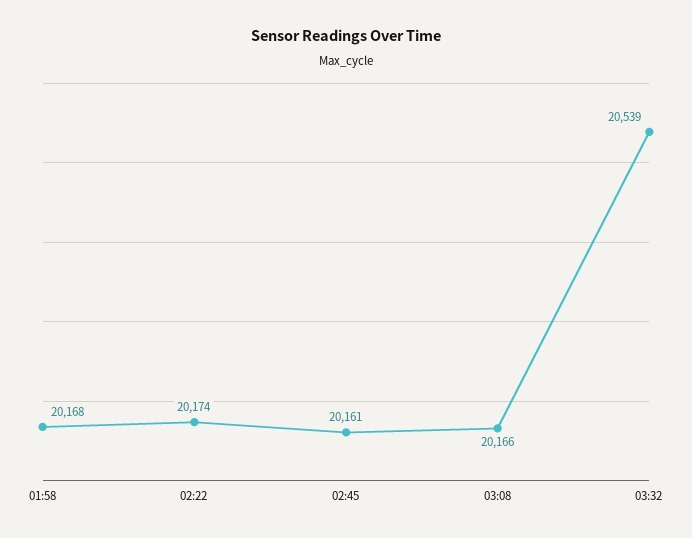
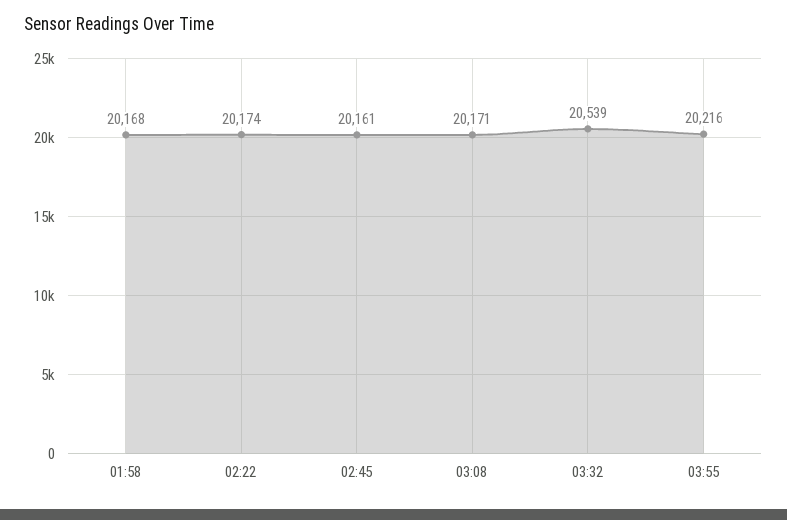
03:08: 20166 -> 20171
03:55: none -> 20216

